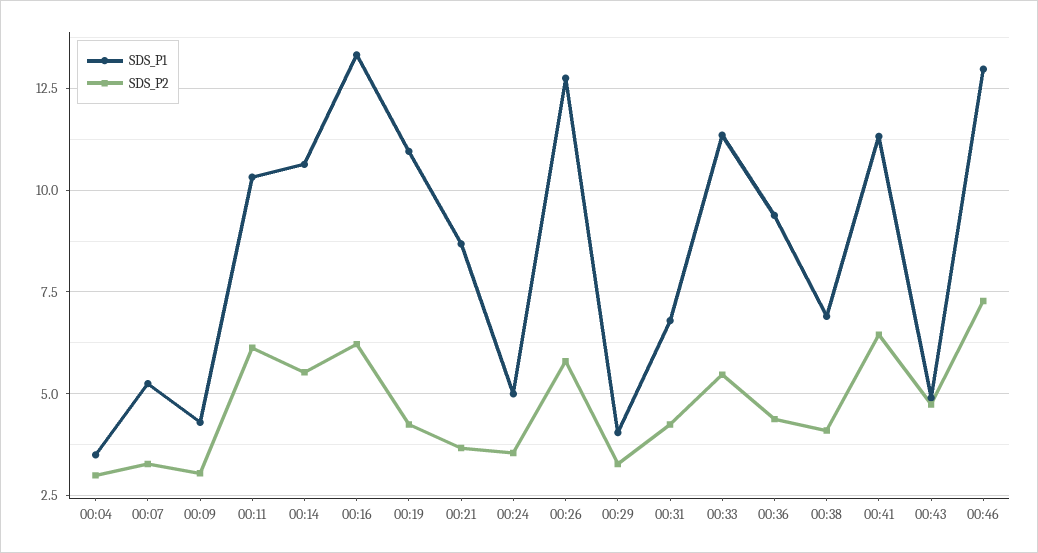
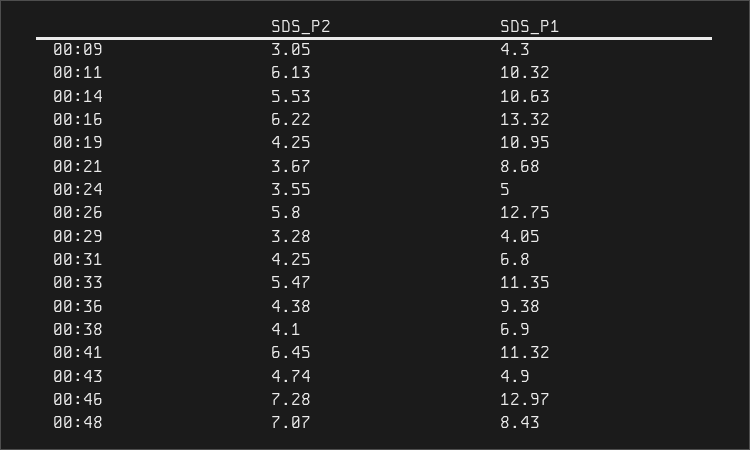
SDS_P1, 00:04: 3.5 -> none
SDS_P2, 00:04: 3 -> none
SDS_P1, 00:07: 5.25 -> none
SDS_P2, 00:07: 3.25 -> none
SDS_P2, 00:48: none -> 7.07
SDS_P1, 00:48: none -> 8.43

